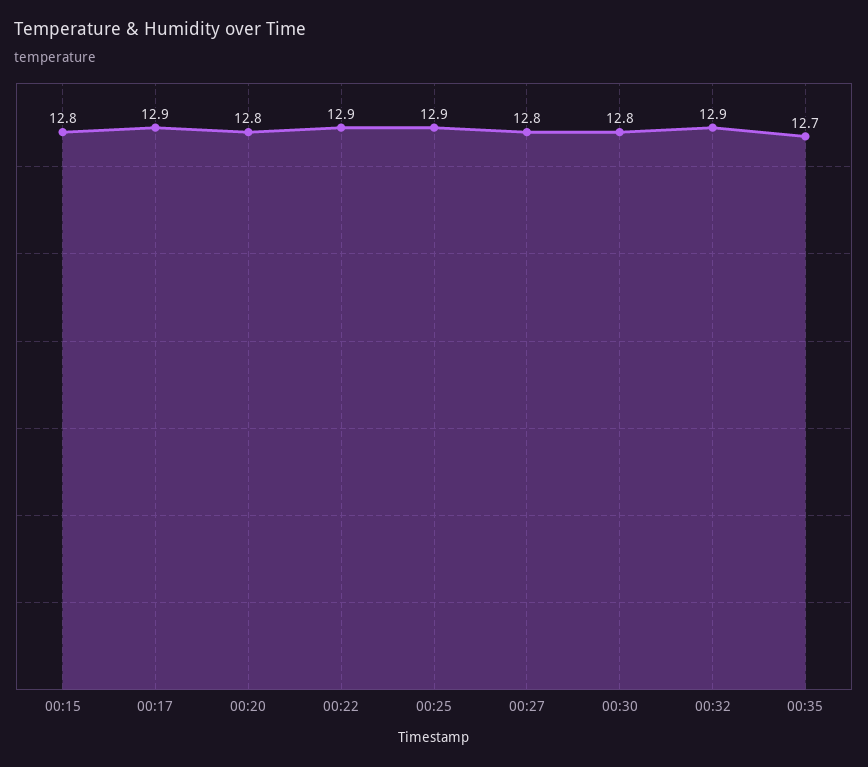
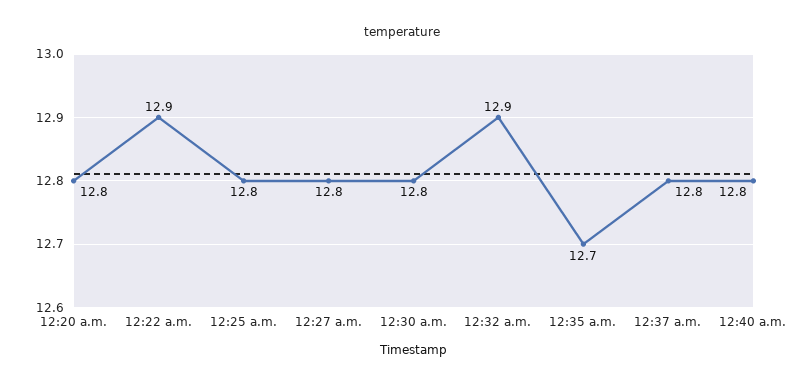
00:15: 12.8 -> none
00:17: 12.9 -> none
00:25: 12.9 -> 12.8
12:37 a.m.: none -> 12.8
12:40 a.m.: none -> 12.8

